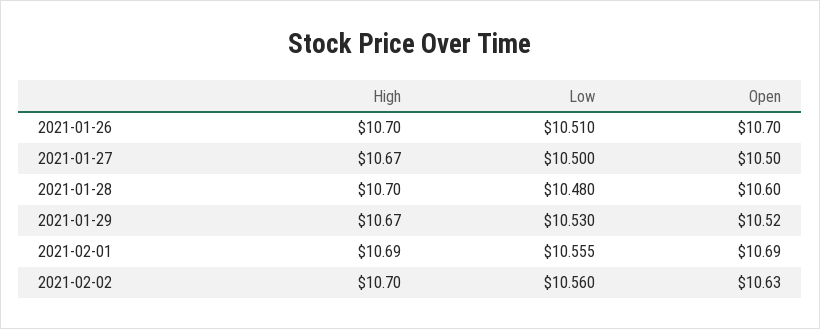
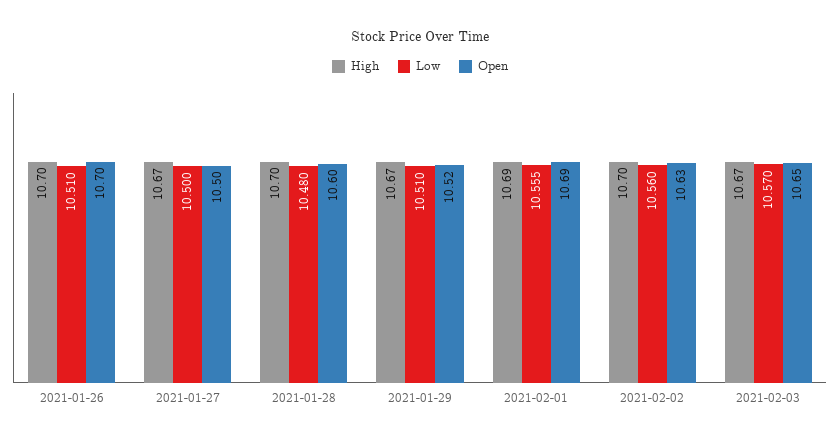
Low, 2021-01-29: 10.53 -> 10.51
High, 2021-02-03: none -> 10.67
Low, 2021-02-03: none -> 10.57
Open, 2021-02-03: none -> 10.65

